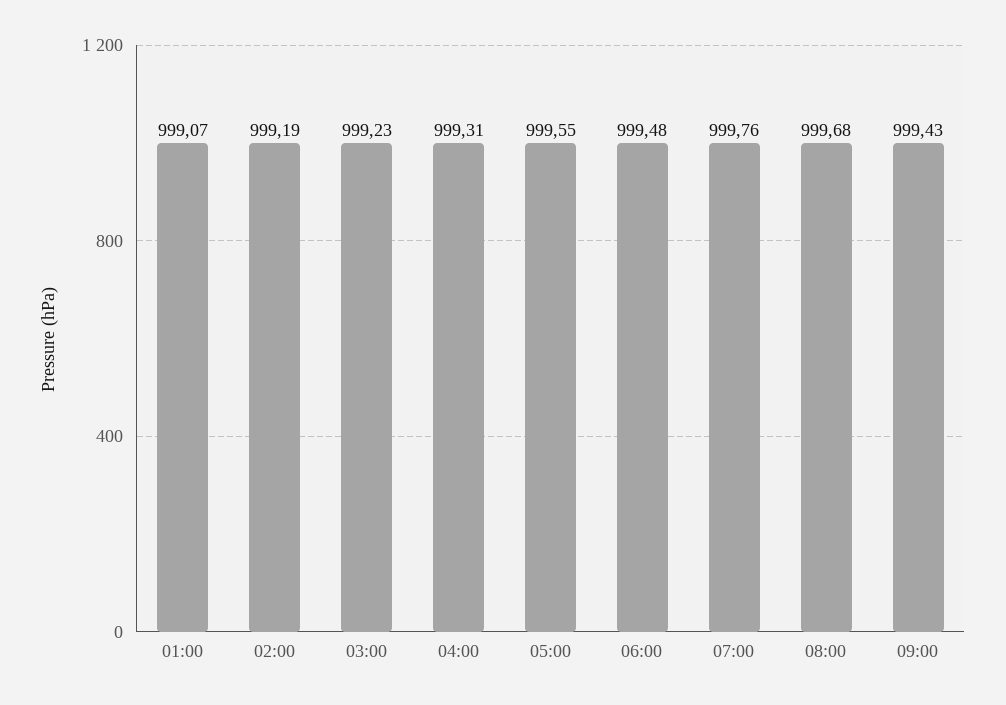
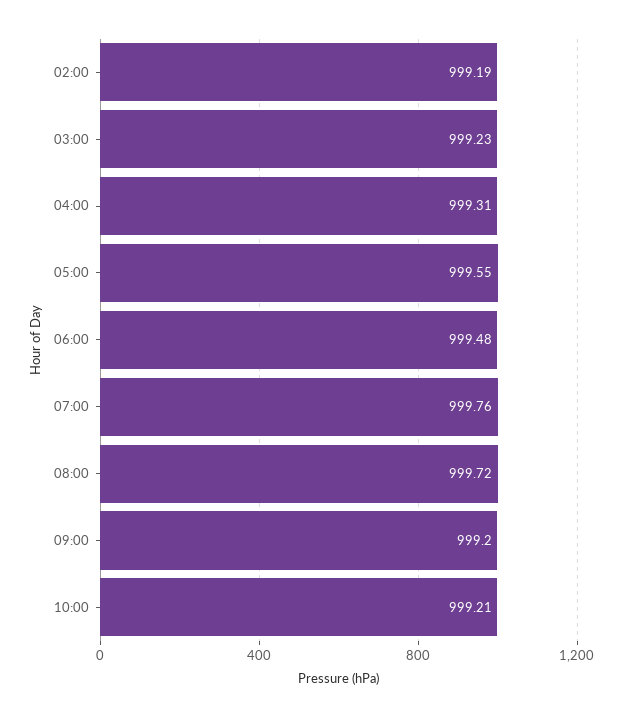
01:00: 999.07 -> none
08:00: 999.68 -> 999.72
09:00: 999.43 -> 999.2
10:00: none -> 999.21

